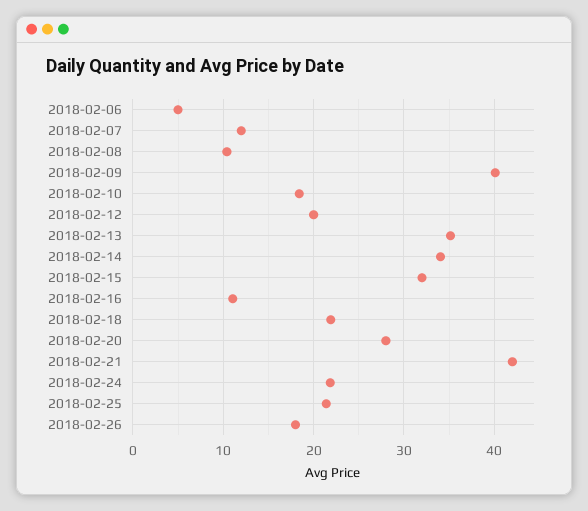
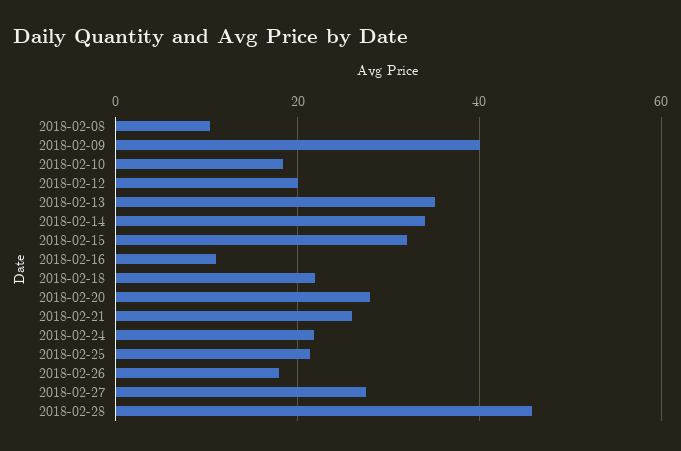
2018-02-06: 5 -> none
2018-02-07: 12 -> none
2018-02-21: 42 -> 26
2018-02-27: none -> 28
2018-02-28: none -> 46

